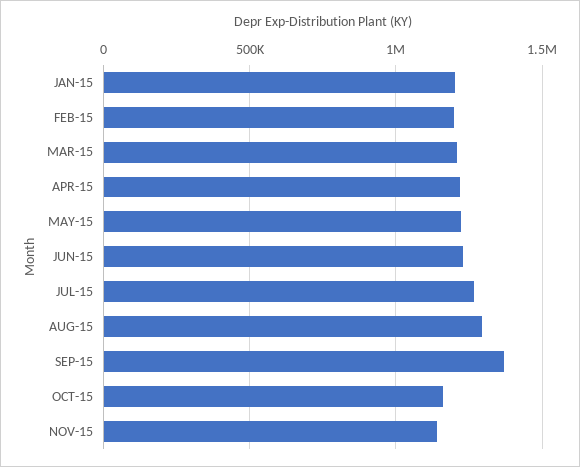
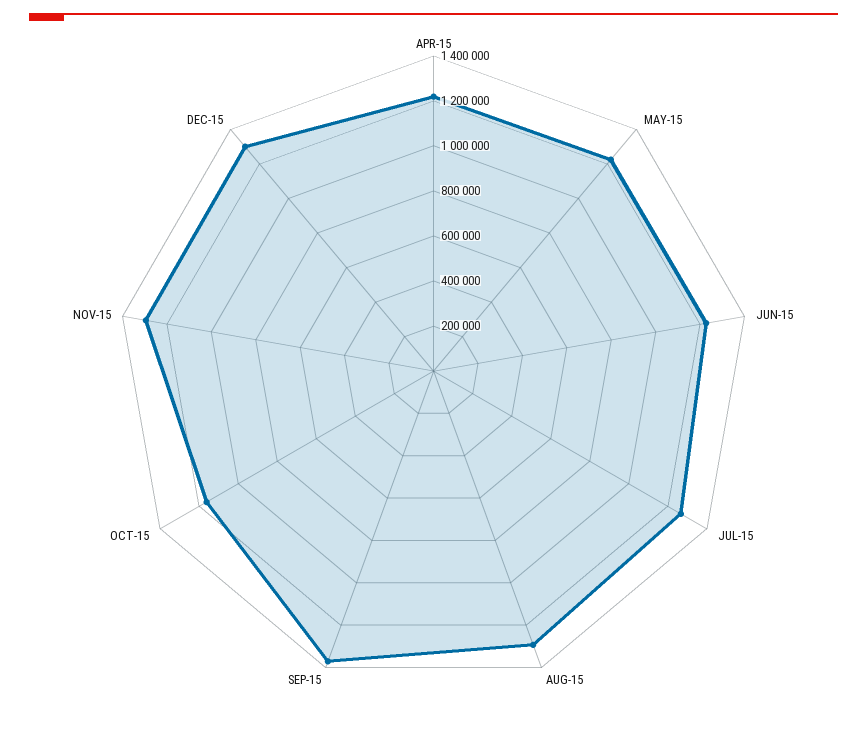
JAN-15: 1200000 -> none
FEB-15: 1200000 -> none
MAR-15: 1200000 -> none
NOV-15: 1150000 -> 1300000
DEC-15: none -> 1300000

